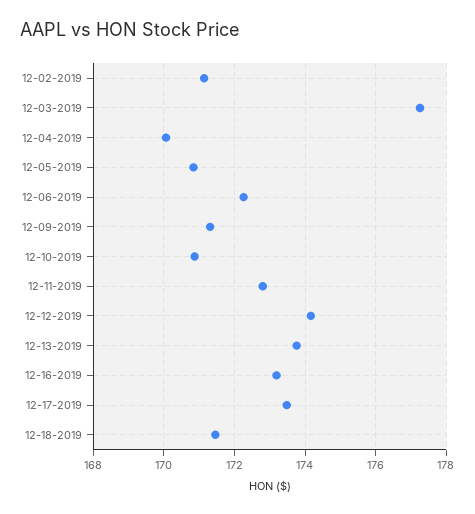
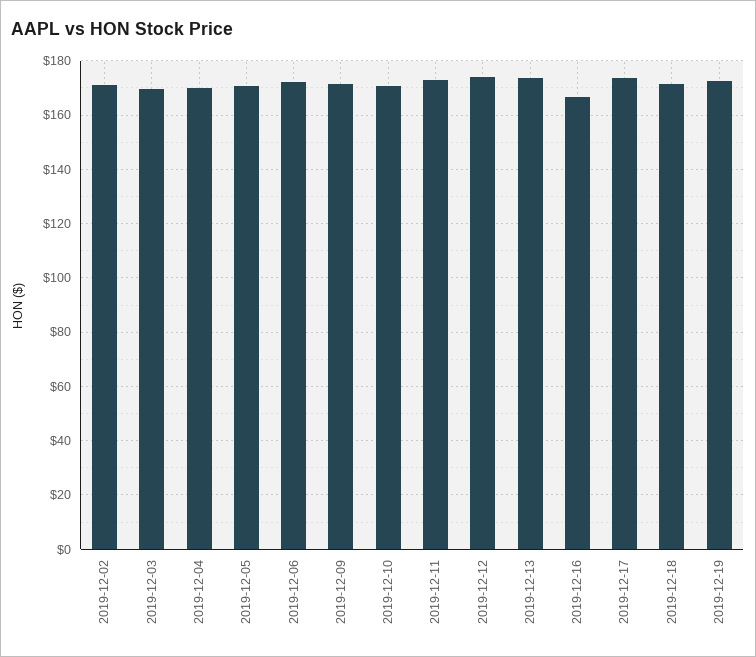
12-03-2019: 177.2 -> 170
12-16-2019: 173.2 -> 167.5
2019-12-19: none -> 172.5

